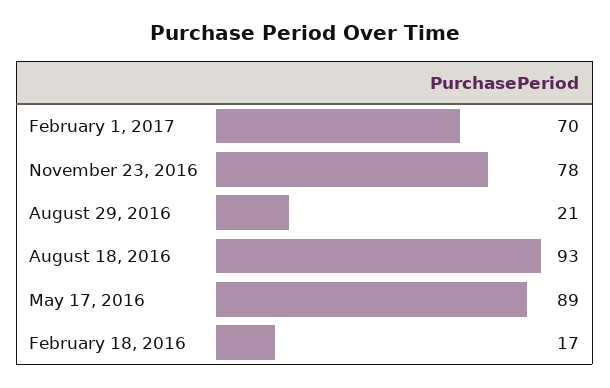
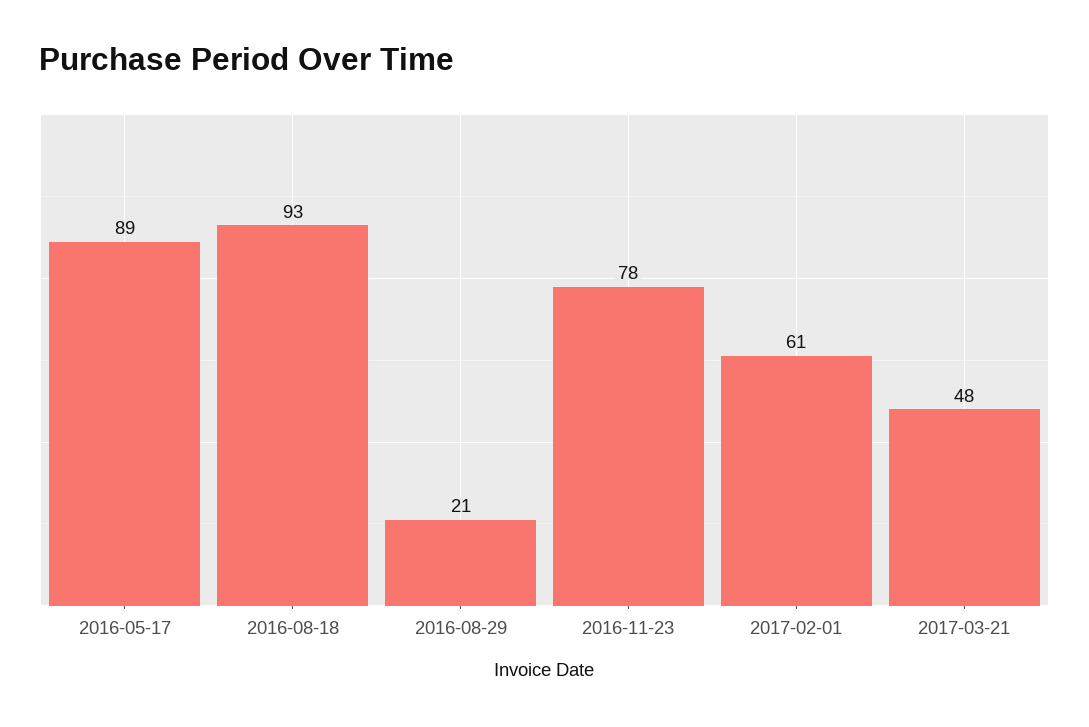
February 1, 2017: 70 -> 61
February 18, 2016: 17 -> none
2017-03-21: none -> 48

